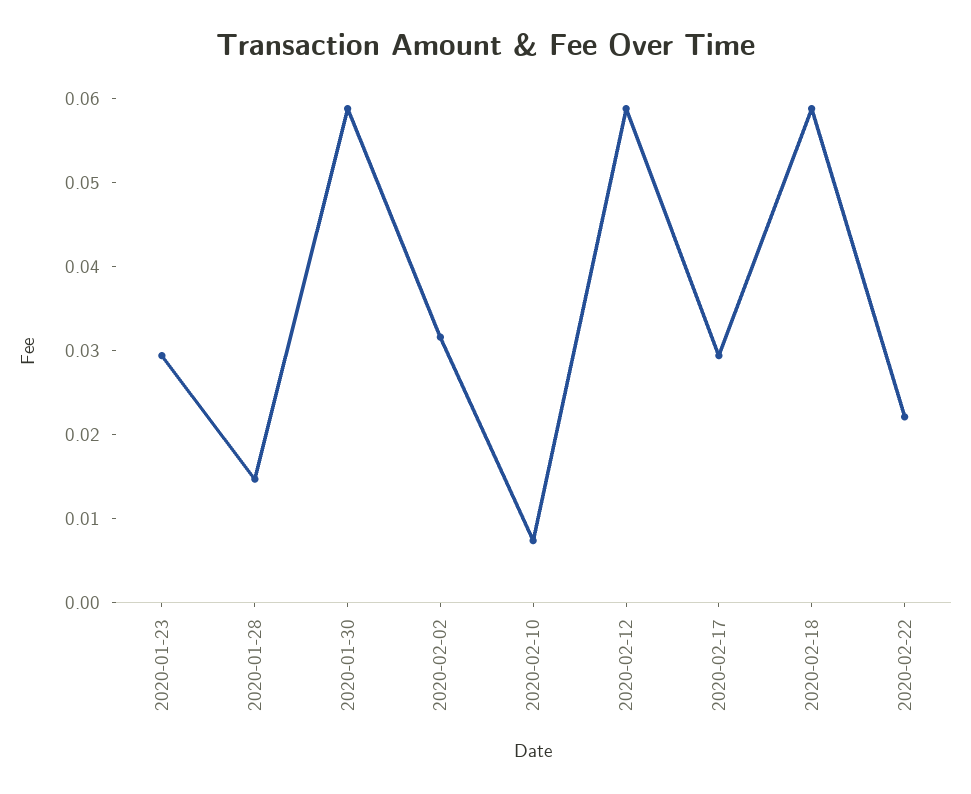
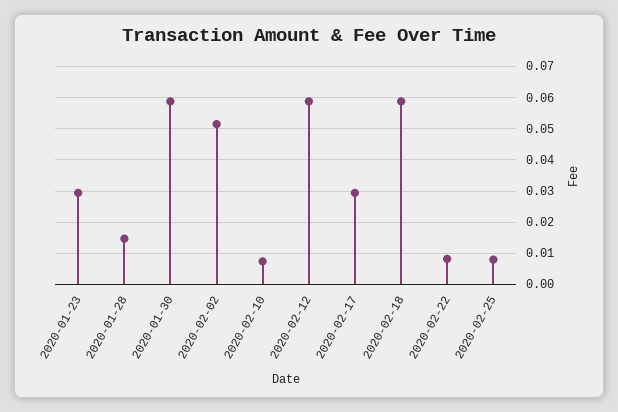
2020-02-02: 0.032 -> 0.052
2020-02-22: 0.022 -> 0.008
2020-02-25: none -> 0.008

